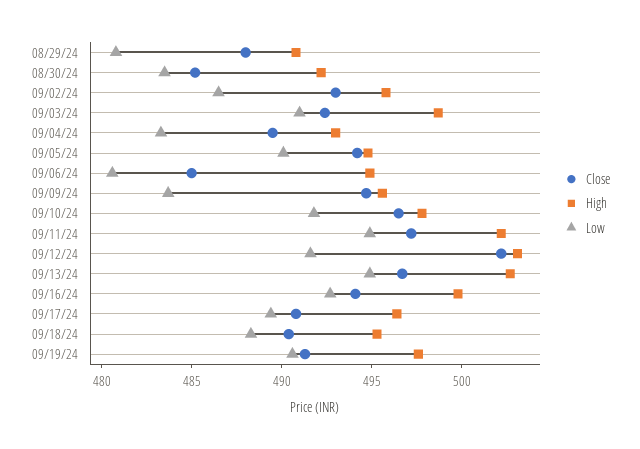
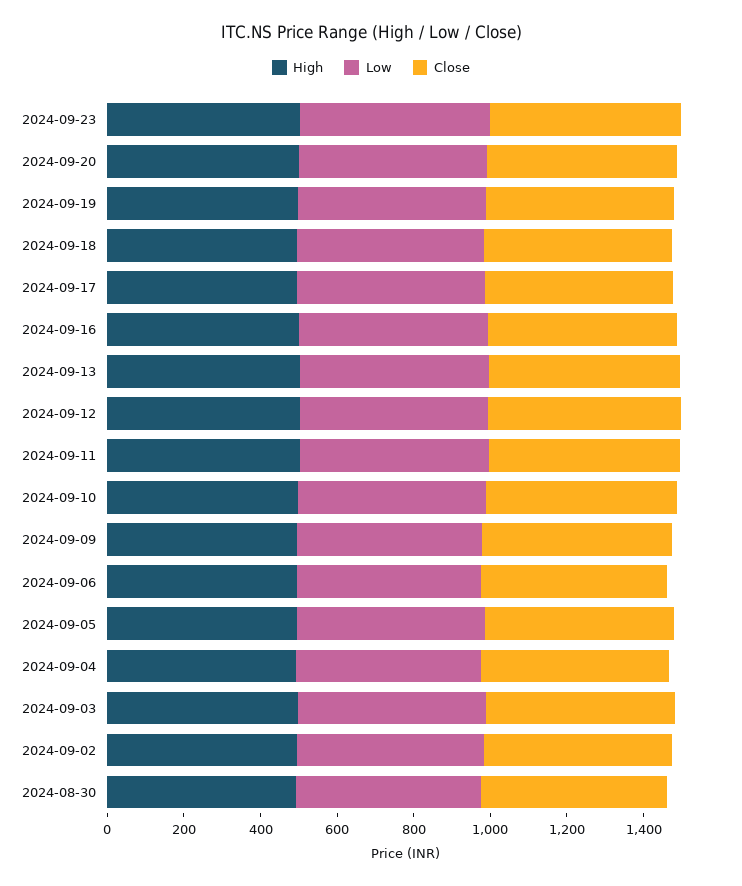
Close, 08/29/24: 488 -> none
High, 08/29/24: 491 -> none
Low, 08/29/24: 481 -> none
High, 2024-09-23: none -> 500
Low, 2024-09-23: none -> 500
Close, 2024-09-23: none -> 500
High, 2024-09-20: none -> 500
Low, 2024-09-20: none -> 500
Close, 2024-09-20: none -> 500

